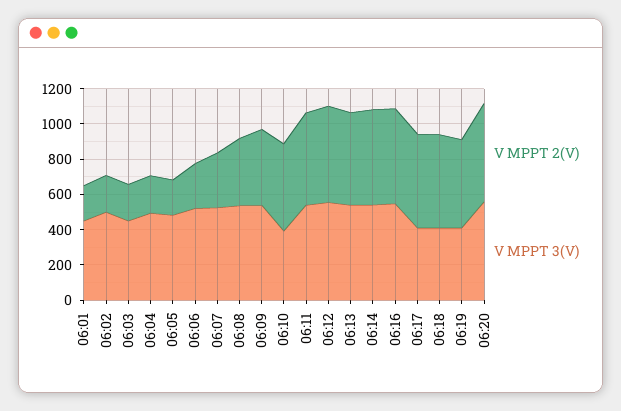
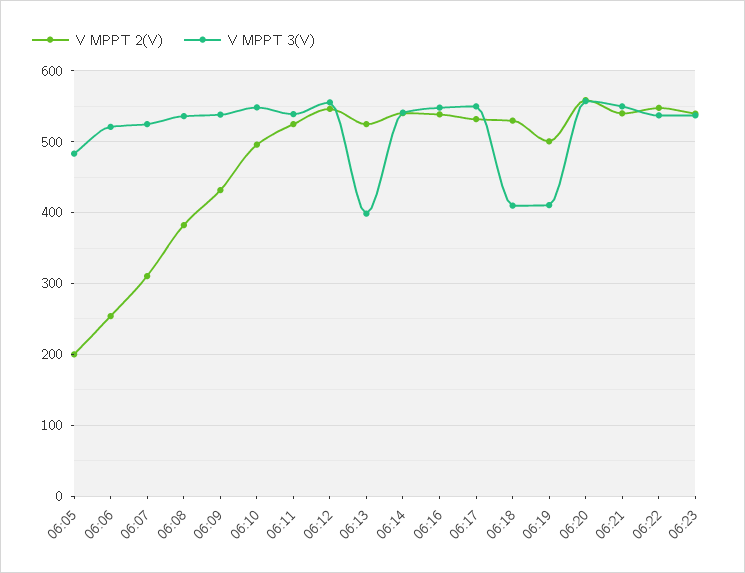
V MPPT 2(V), 06:01: 200 -> none
V MPPT 3(V), 06:01: 450 -> none
V MPPT 2(V), 06:02: 200 -> none
V MPPT 3(V), 06:02: 500 -> none
V MPPT 2(V), 06:03: 200 -> none
V MPPT 3(V), 06:03: 450 -> none
V MPPT 2(V), 06:04: 200 -> none
V MPPT 3(V), 06:04: 500 -> none
V MPPT 3(V), 06:10: 400 -> 550
V MPPT 3(V), 06:13: 550 -> 400
V MPPT 3(V), 06:17: 400 -> 550
V MPPT 2(V), 06:21: none -> 540
V MPPT 3(V), 06:21: none -> 550
V MPPT 2(V), 06:22: none -> 550
V MPPT 3(V), 06:22: none -> 540
V MPPT 2(V), 06:23: none -> 540
V MPPT 3(V), 06:23: none -> 540

